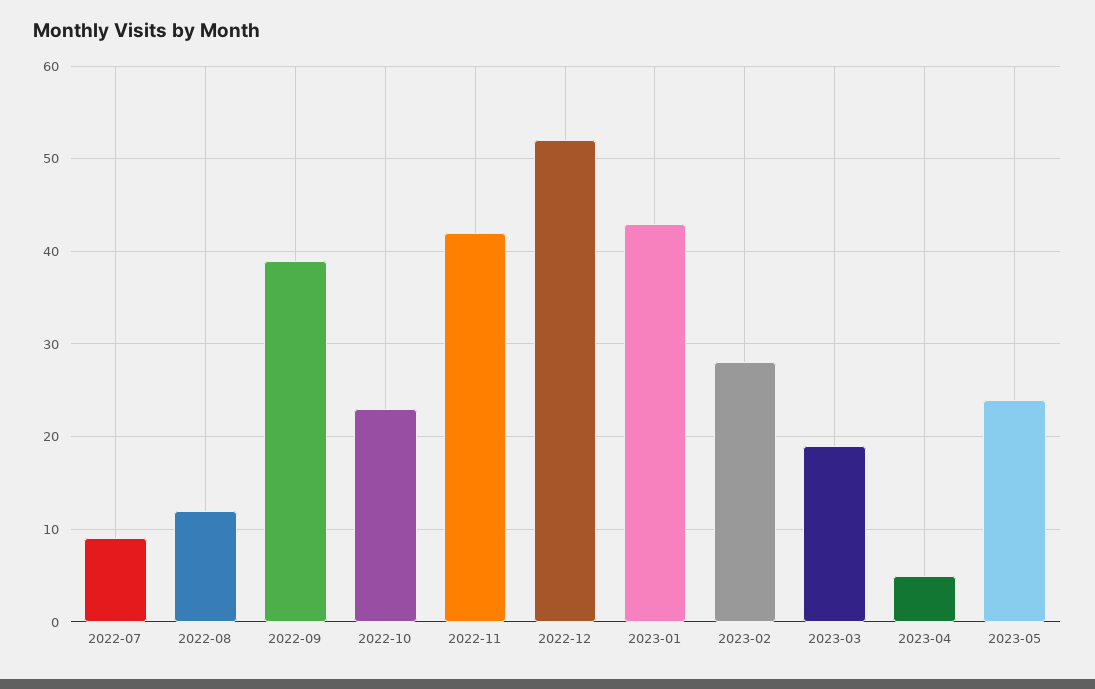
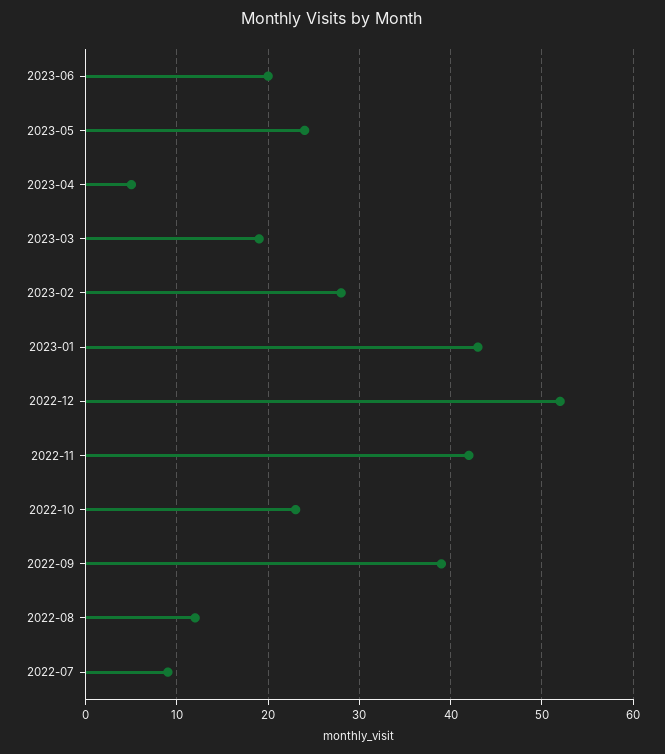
2023-06: none -> 20

